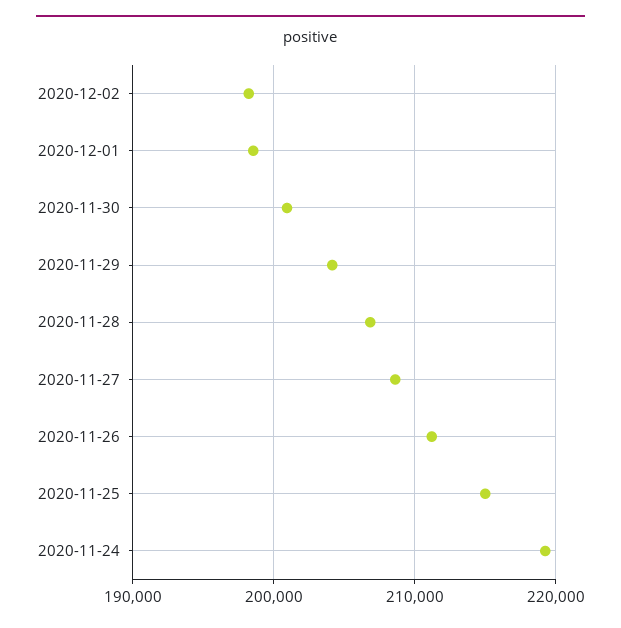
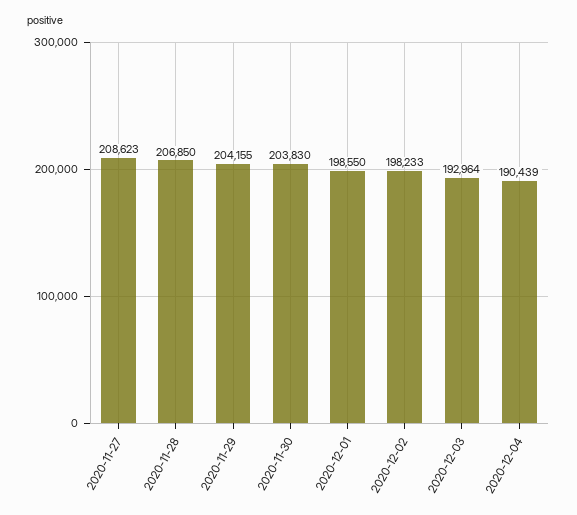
2020-11-30: 201000 -> 203830
2020-11-26: 211000 -> none
2020-11-25: 215000 -> none
2020-11-24: 219000 -> none
2020-12-03: none -> 192964
2020-12-04: none -> 190439

